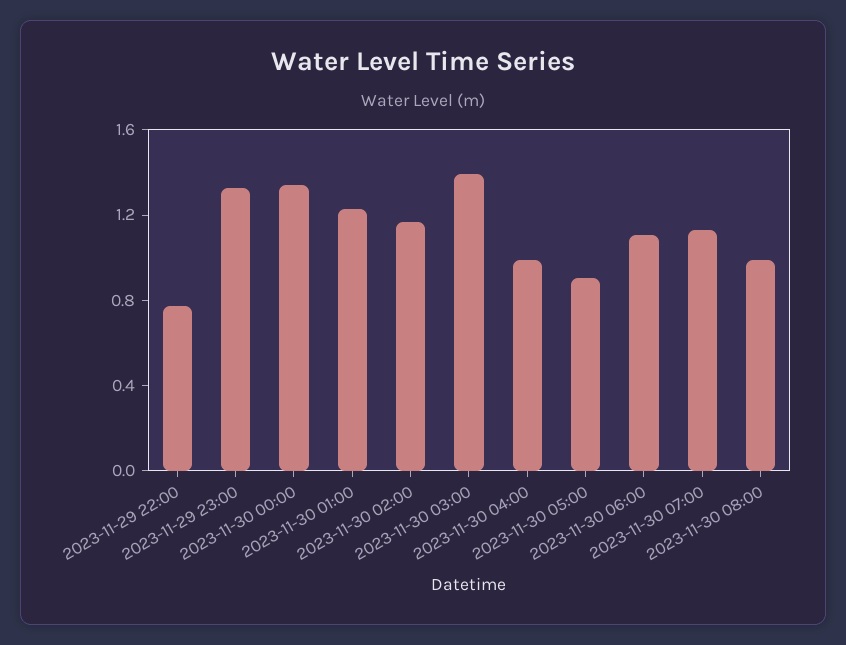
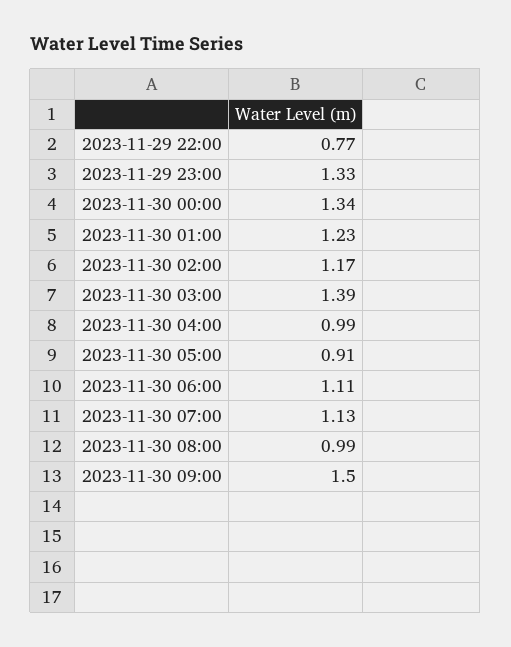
2023-11-30 09:00: none -> 1.5

